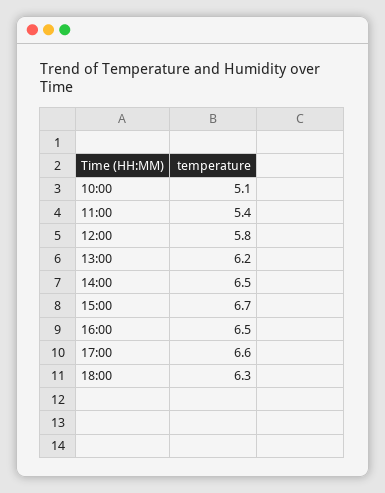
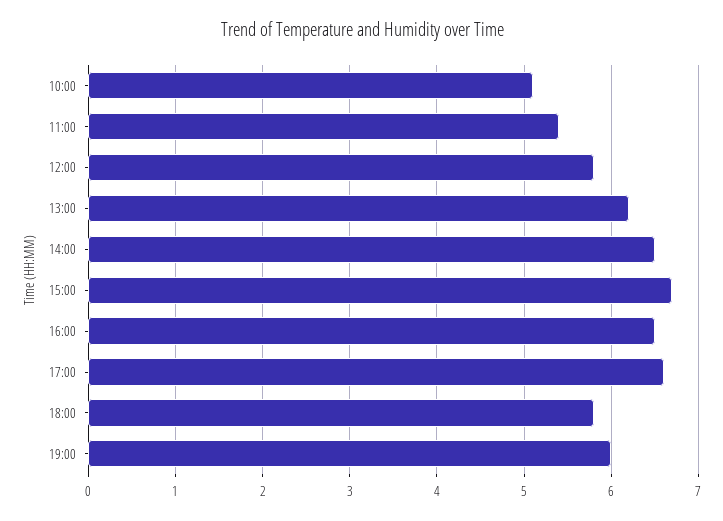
18:00: 6.3 -> 5.8
19:00: none -> 6

